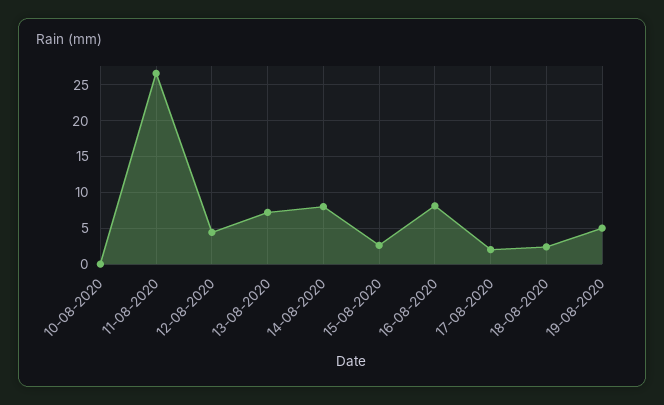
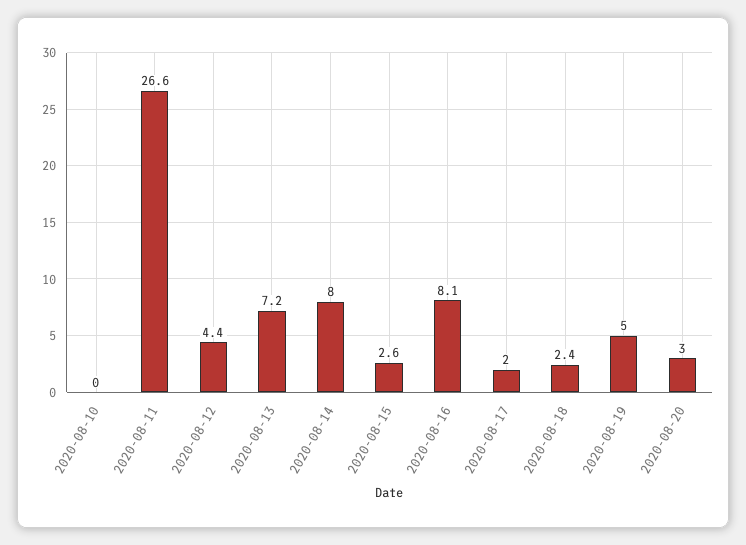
2020-08-20: none -> 3

